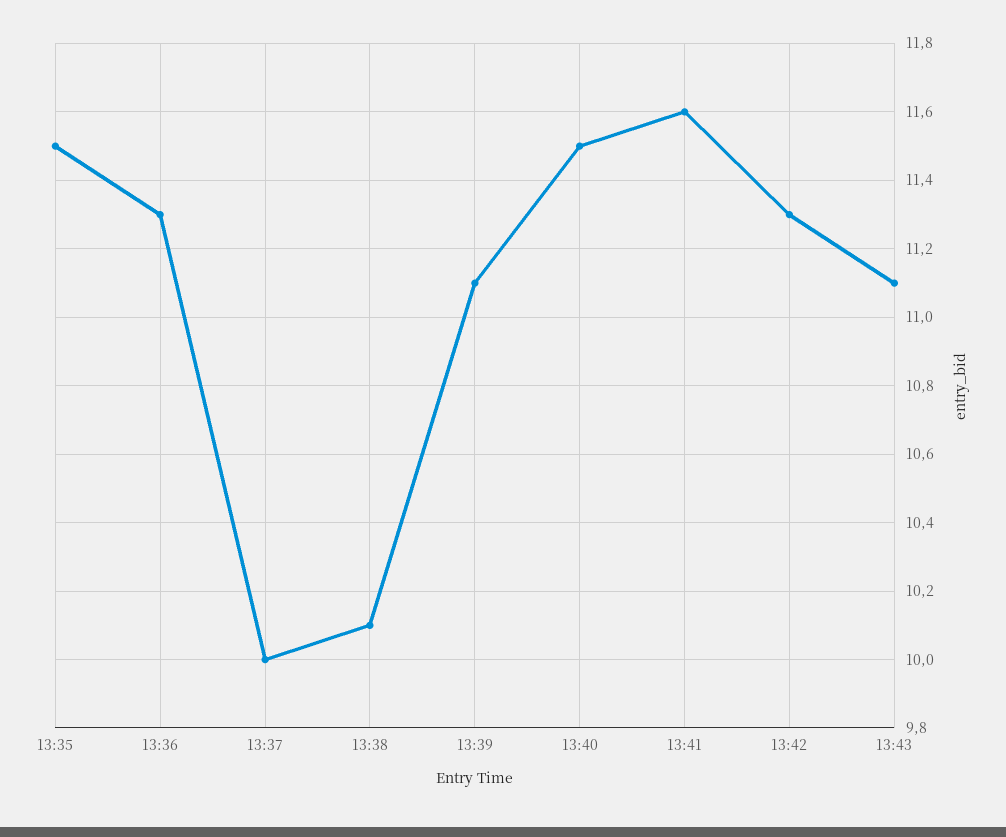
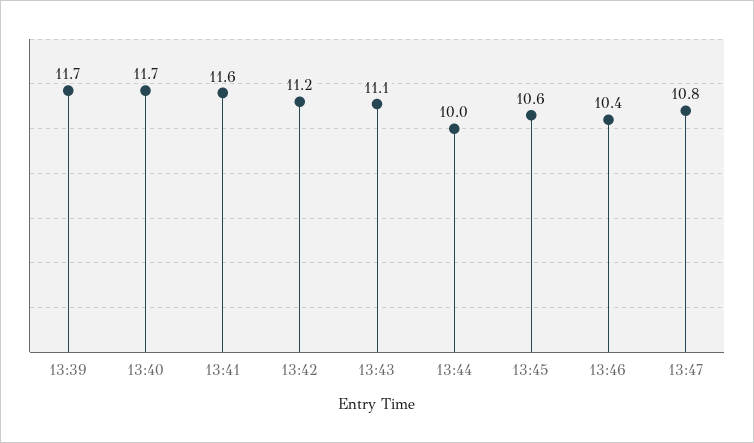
13:35: 11.5 -> none
13:36: 11.3 -> none
13:37: 10 -> none
13:38: 10.1 -> none
13:39: 11.1 -> 11.7
13:40: 11.5 -> 11.7
13:42: 11.3 -> 11.2
13:44: none -> 10
13:45: none -> 10.6
13:46: none -> 10.4
13:47: none -> 10.8

